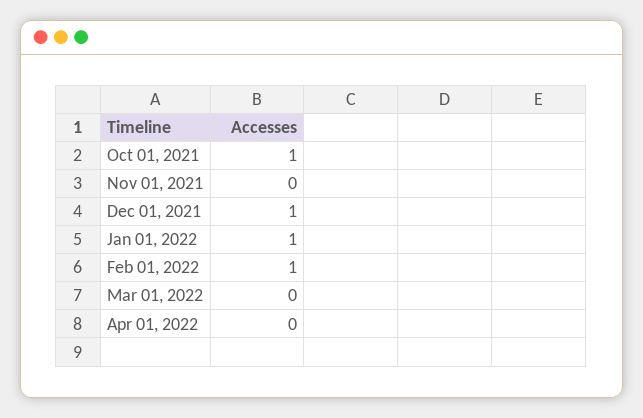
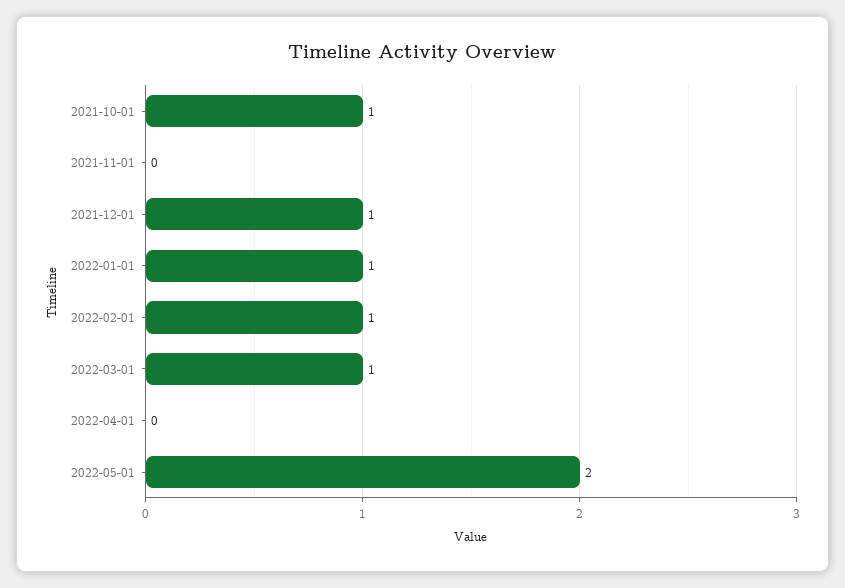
Mar 01, 2022: 0 -> 1
2022-05-01: none -> 2

